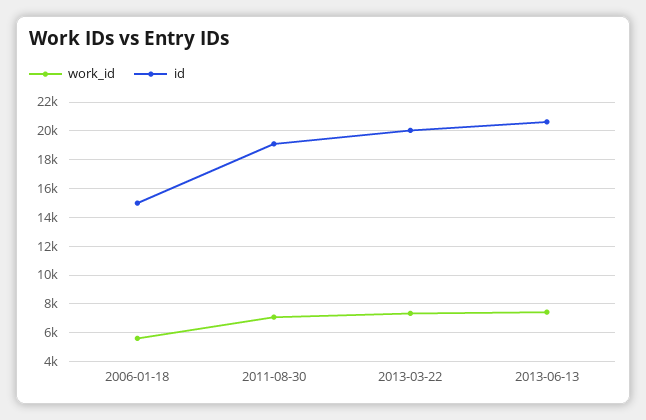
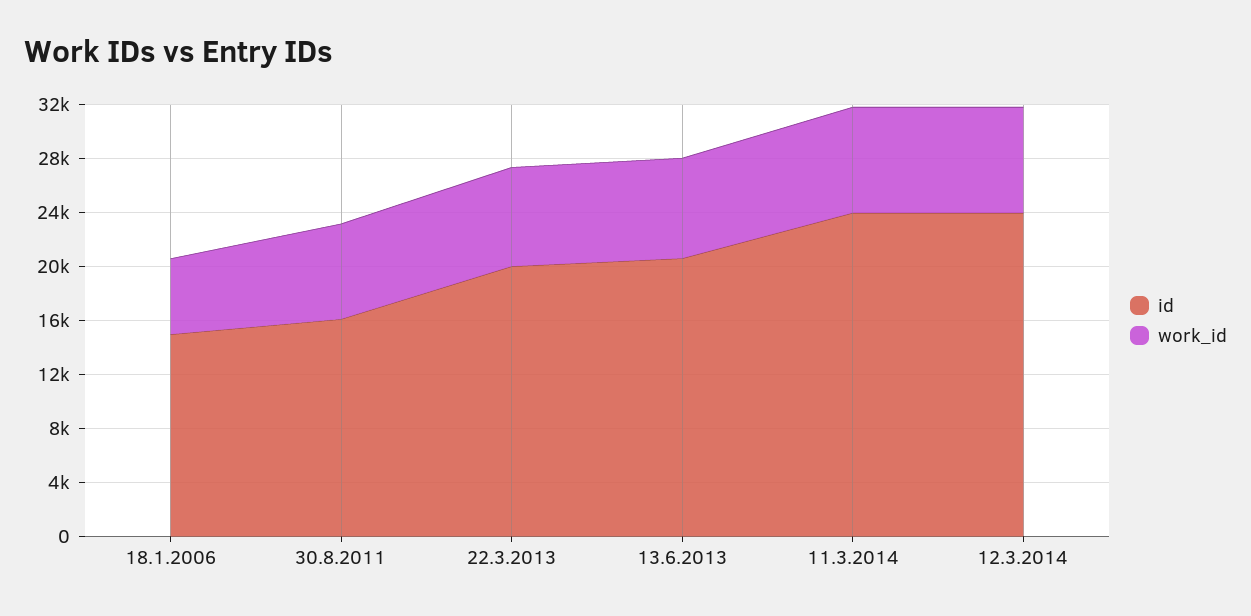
id, 2011-08-30: 19000 -> 16000
id, 11.3.2014: none -> 24000
work_id, 11.3.2014: none -> 8000
id, 12.3.2014: none -> 24000
work_id, 12.3.2014: none -> 8000

